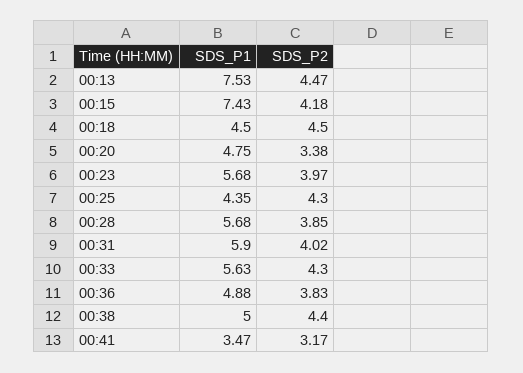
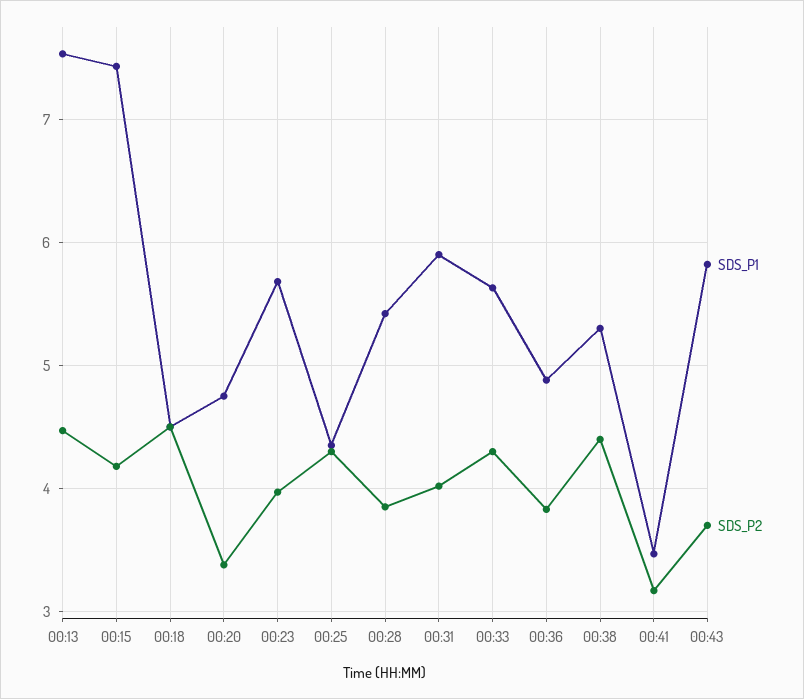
SDS_P1, 00:28: 5.68 -> 5.4
SDS_P1, 00:38: 5 -> 5.3
SDS_P1, 00:43: none -> 5.8
SDS_P2, 00:43: none -> 3.7

